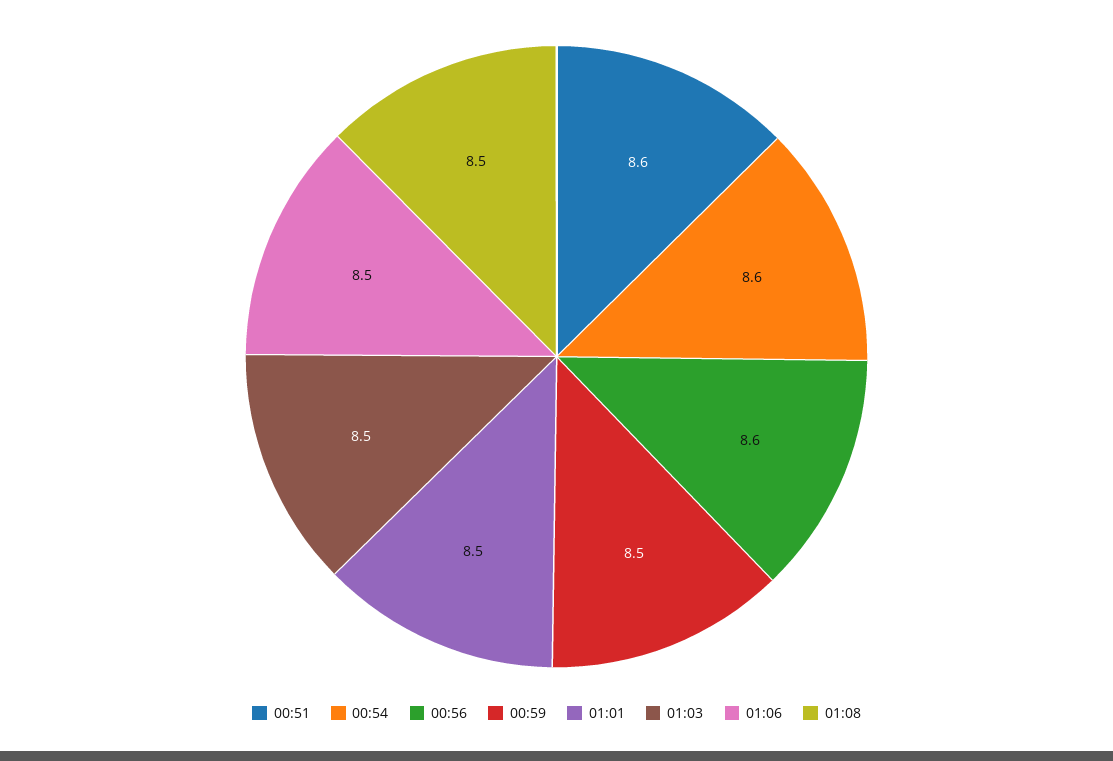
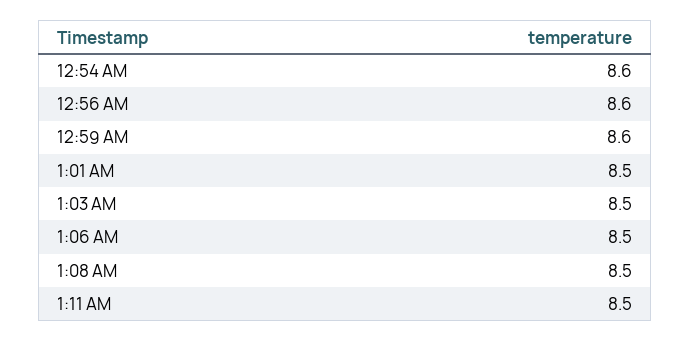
00:51: 8.6 -> none
00:59: 8.5 -> 8.6
1:11 AM: none -> 8.5

